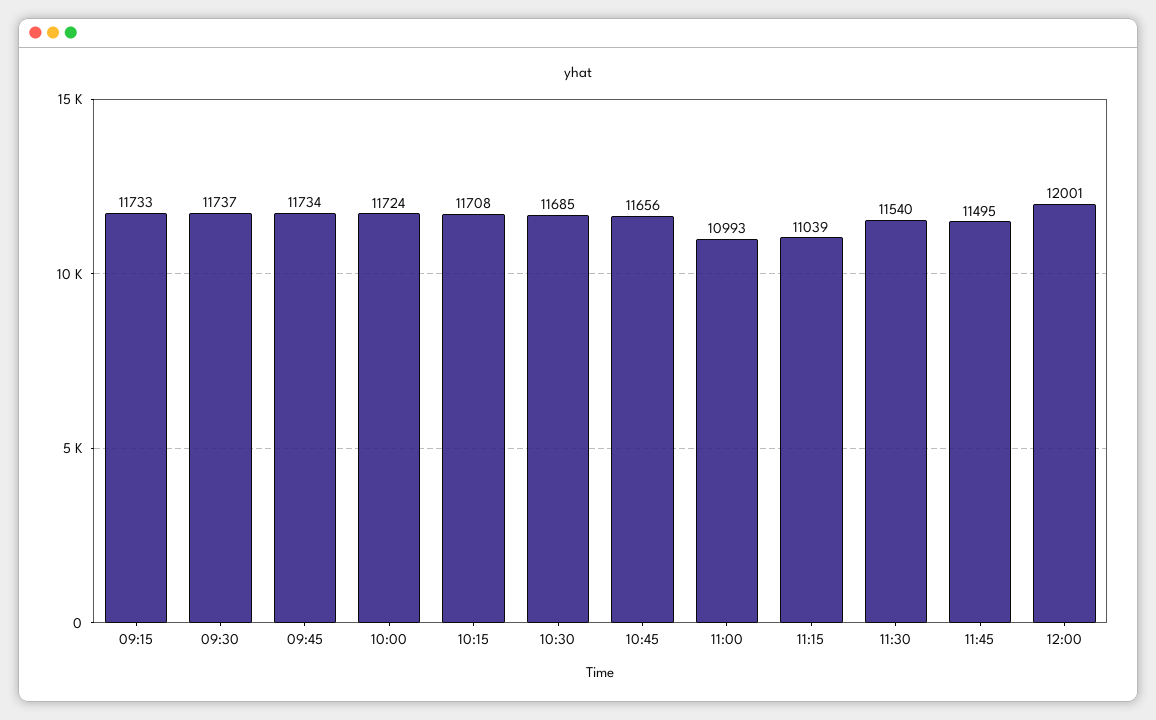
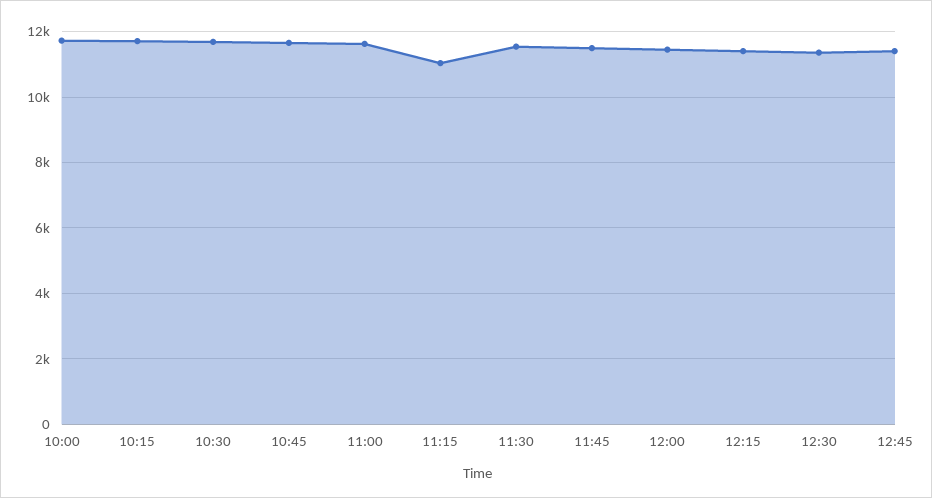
09:15: 11733 -> none
09:30: 11737 -> none
09:45: 11734 -> none
11:00: 10993 -> 11600
12:00: 12001 -> 11400
12:15: none -> 11400
12:30: none -> 11400
12:45: none -> 11400

